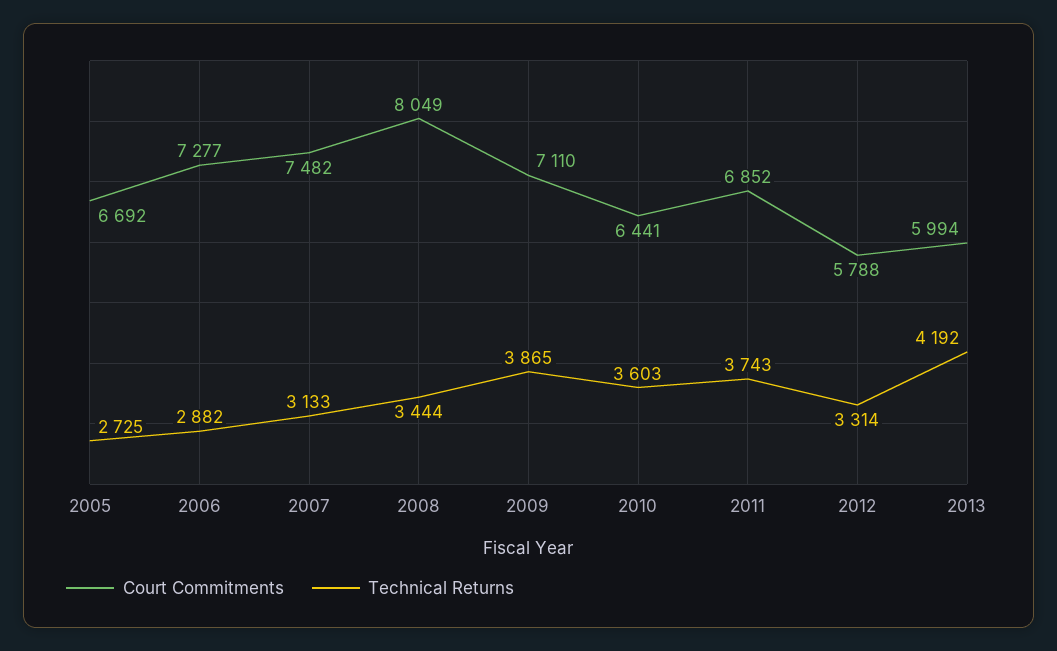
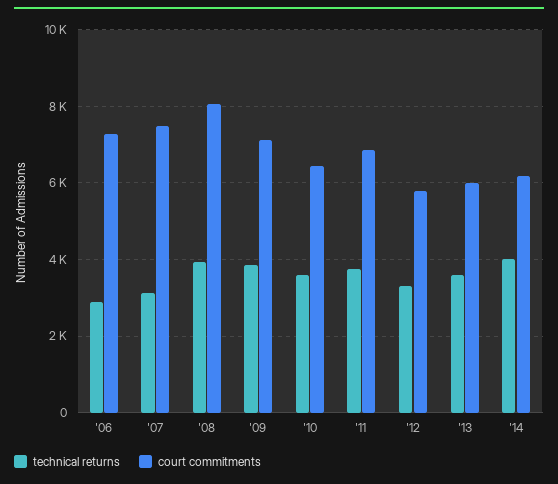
Court Commitments, 2005: 6692 -> none
Technical Returns, 2005: 2725 -> none
Technical Returns, 2008: 3444 -> 4000
Technical Returns, 2013: 4192 -> 3600
Technical Returns, '14: none -> 4000
Court Commitments, '14: none -> 6200

